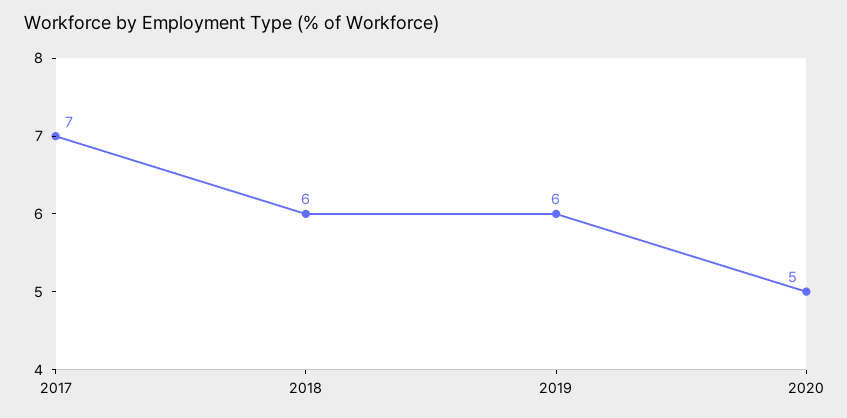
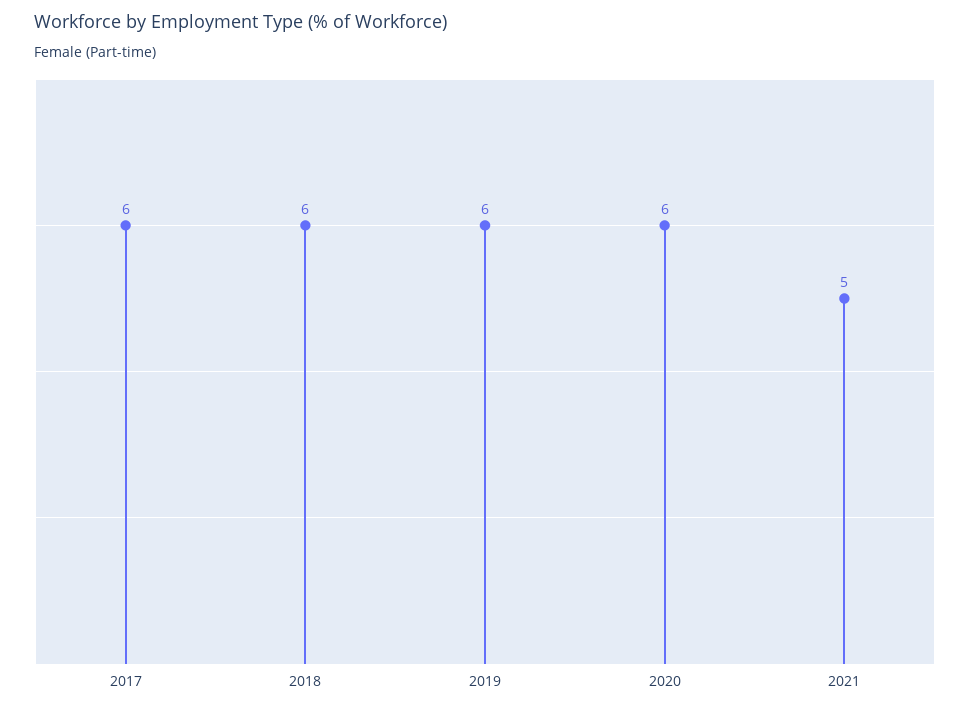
2017: 7 -> 6
2020: 5 -> 6
2021: none -> 5

